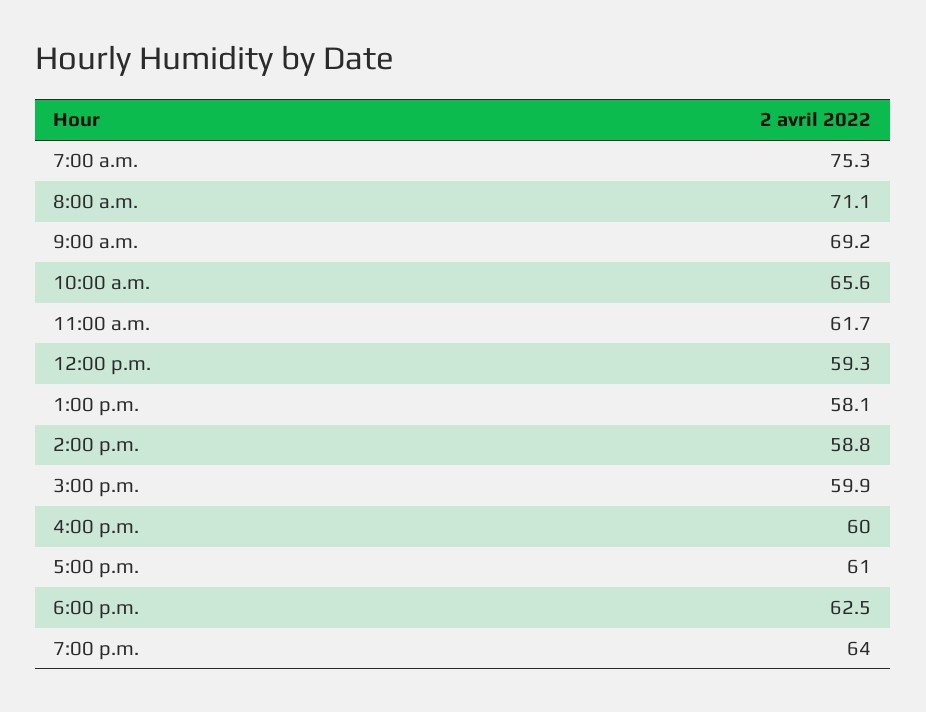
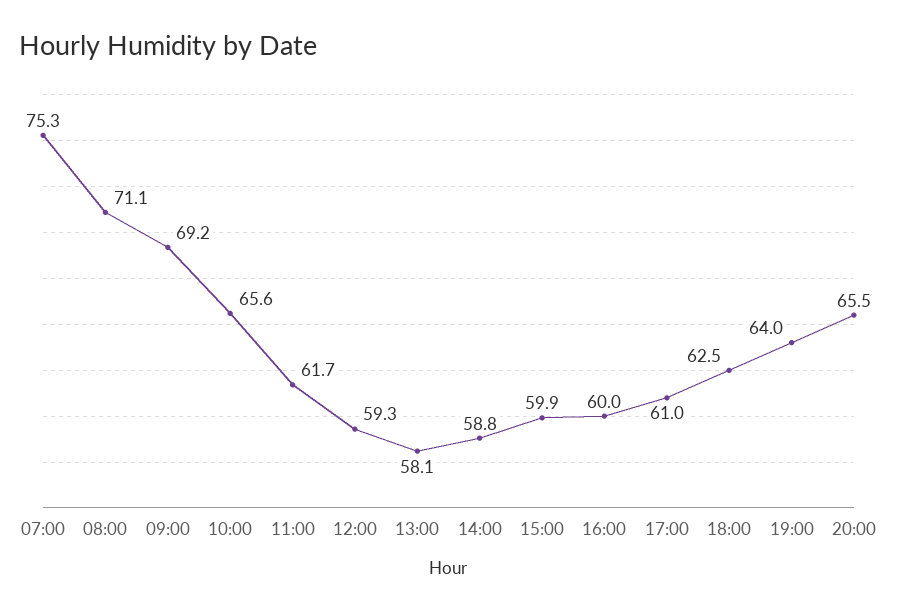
20:00: none -> 65.5

